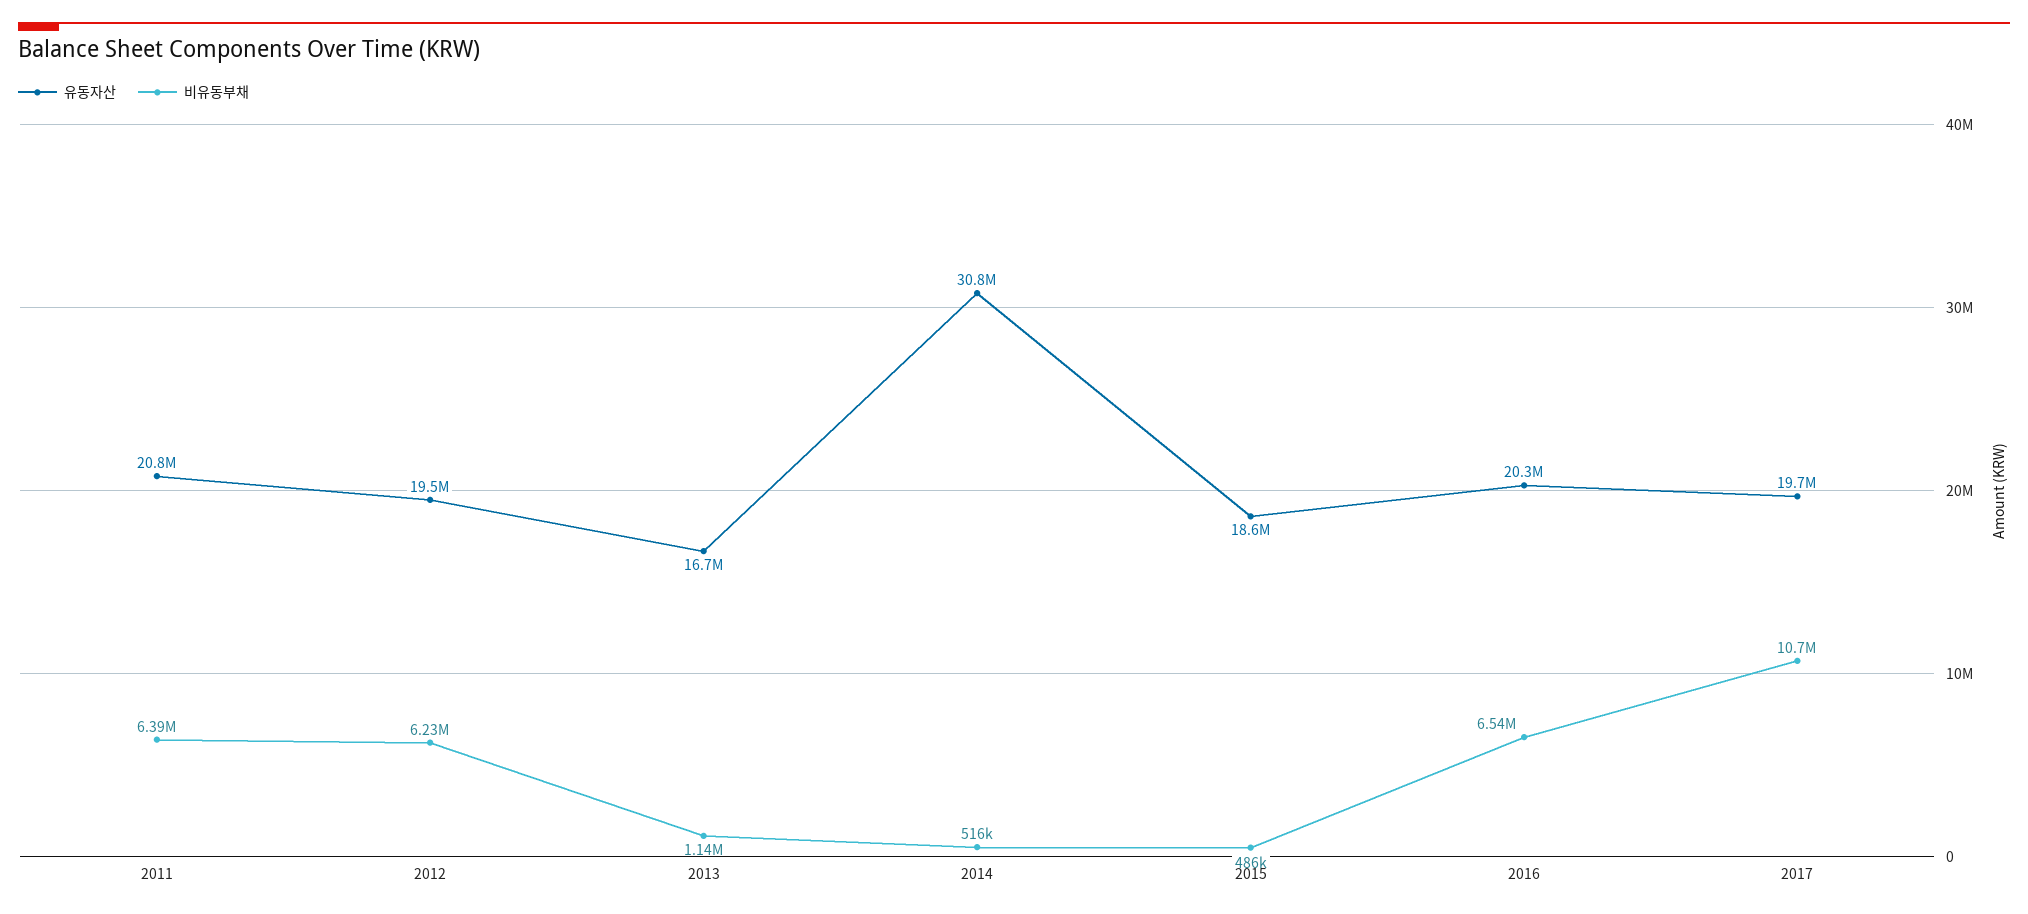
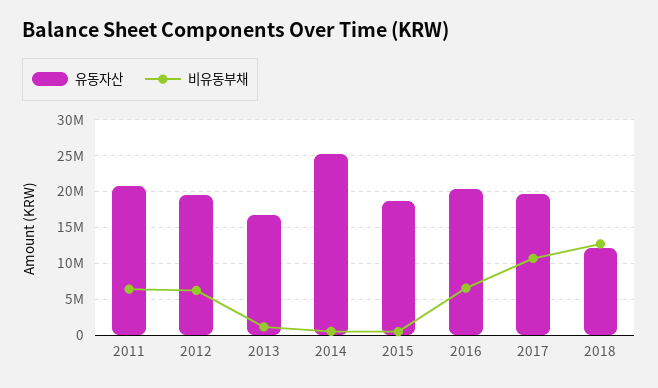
유동자산, 2014: 30800000 -> 25000000
유동자산, 2018: none -> 12000000
비유동부채, 2018: none -> 13000000

